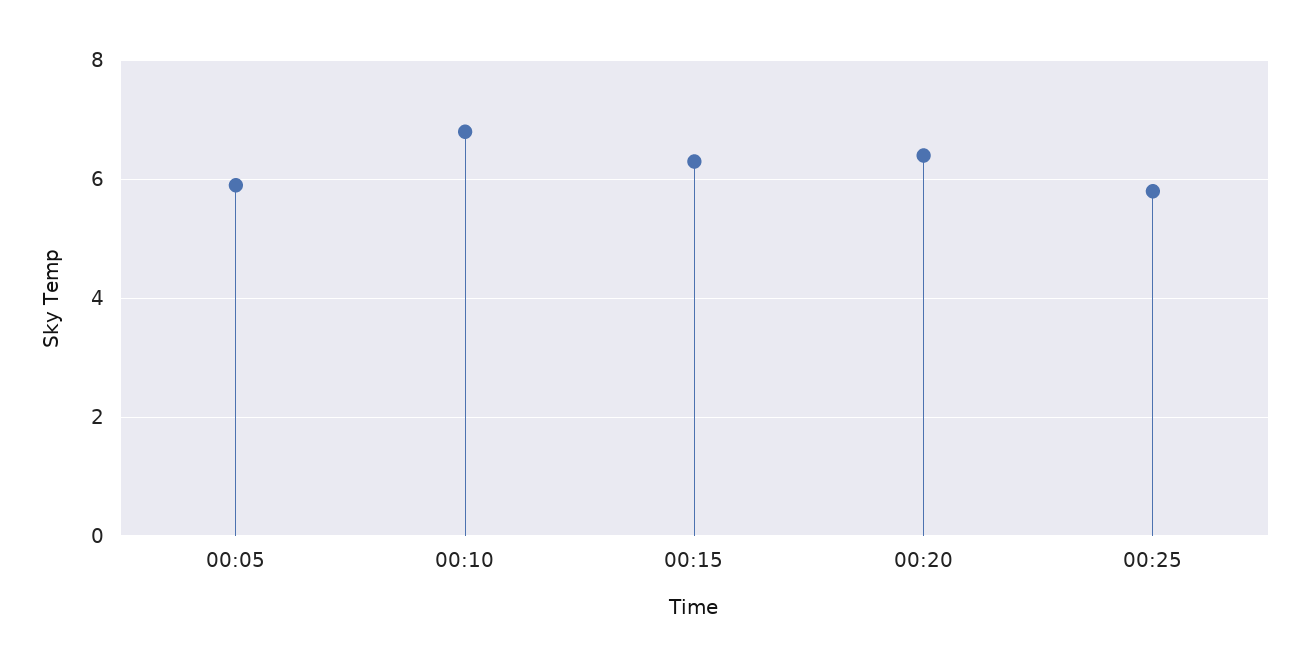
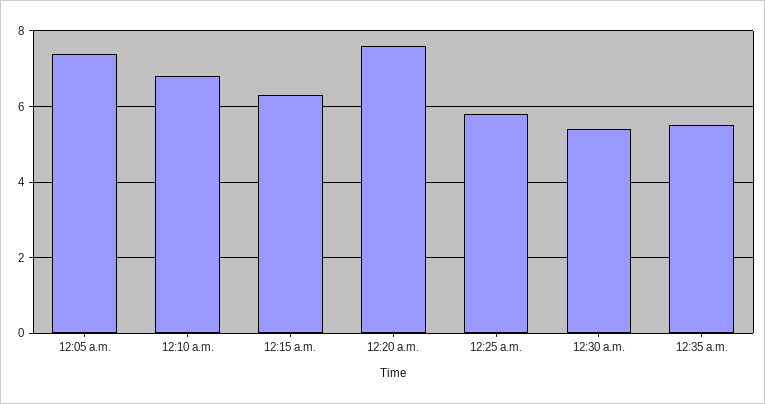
00:05: 6 -> 7.5
00:20: 6.5 -> 7.5
12:30 a.m.: none -> 5.5
12:35 a.m.: none -> 5.5

